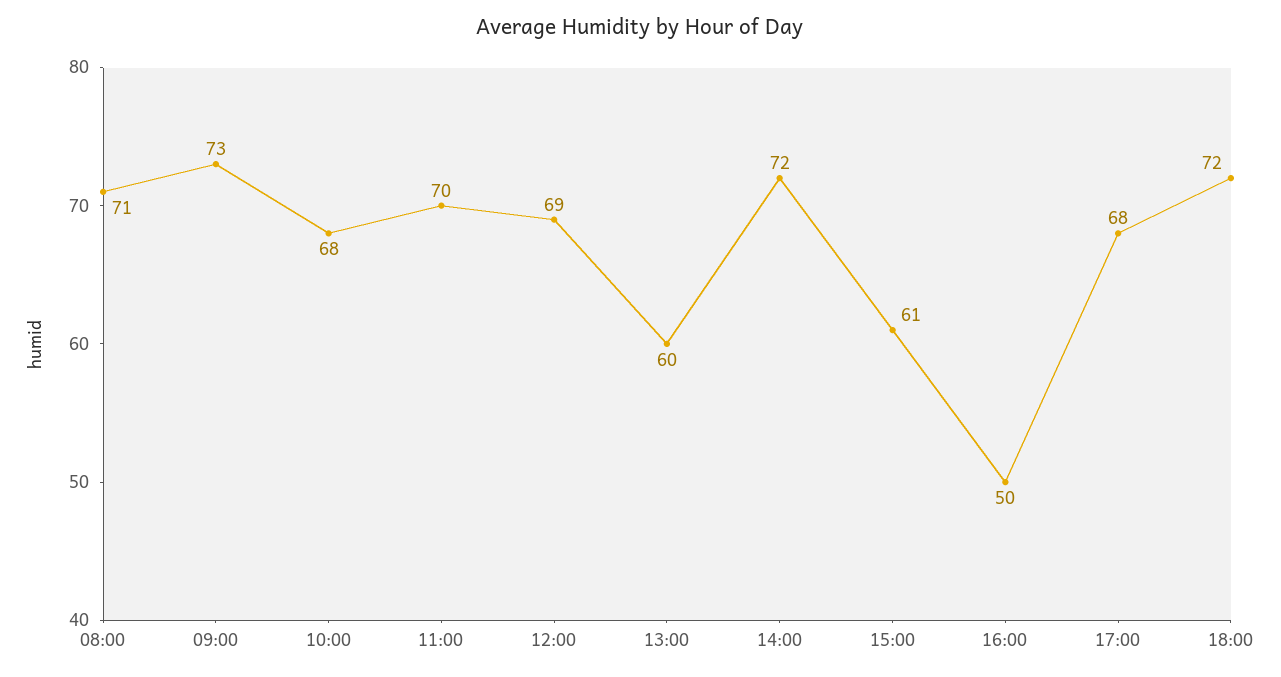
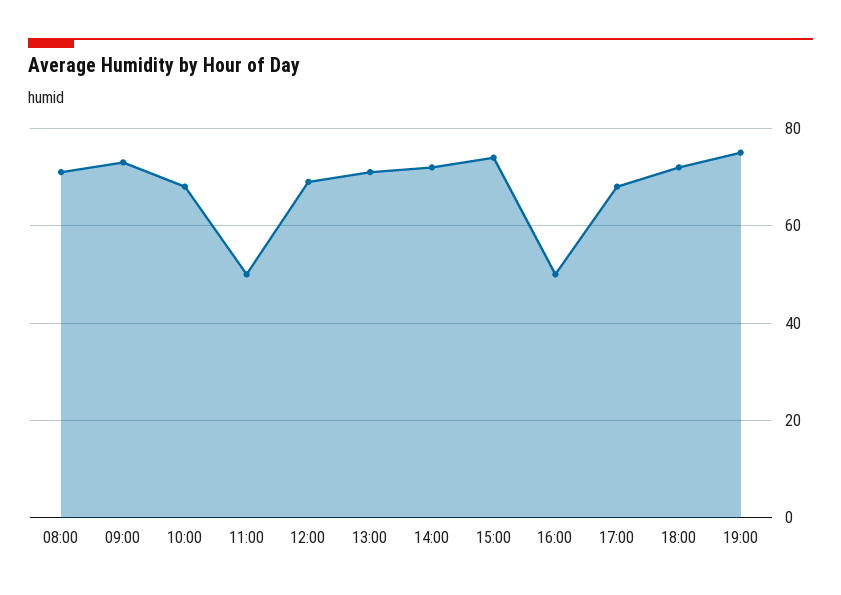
11:00: 70 -> 50
13:00: 60 -> 70
15:00: 61 -> 75
19:00: none -> 75

